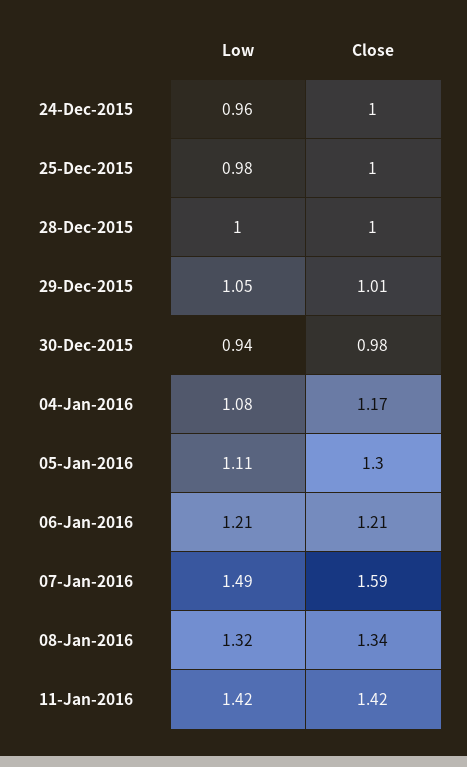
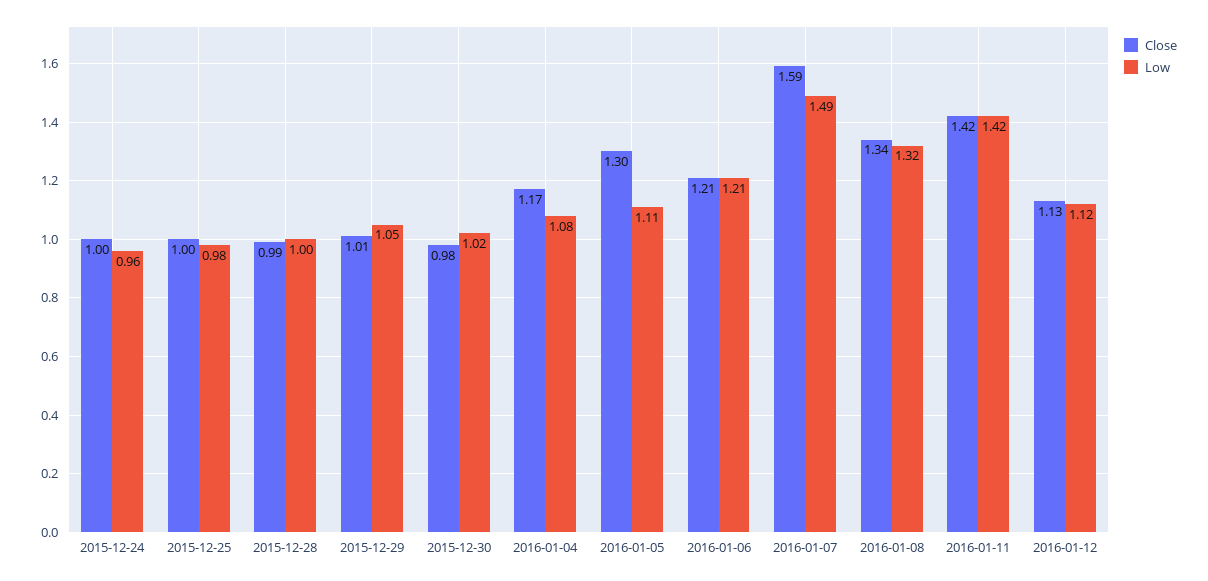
Close, 28-Dec-2015: 1 -> 0.99
Low, 30-Dec-2015: 0.94 -> 1.02
Close, 2016-01-12: none -> 1.13
Low, 2016-01-12: none -> 1.12

